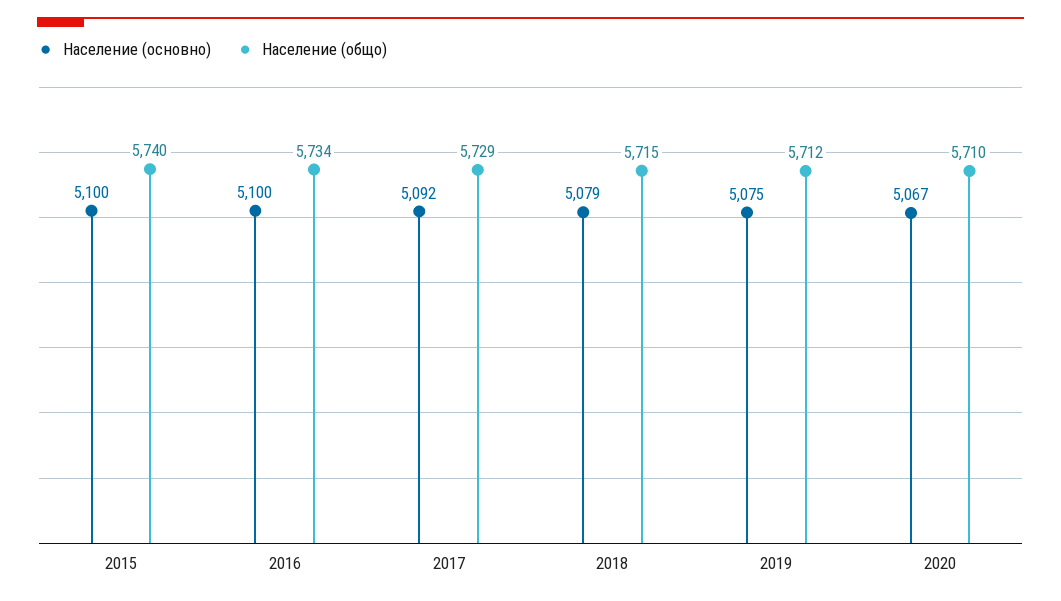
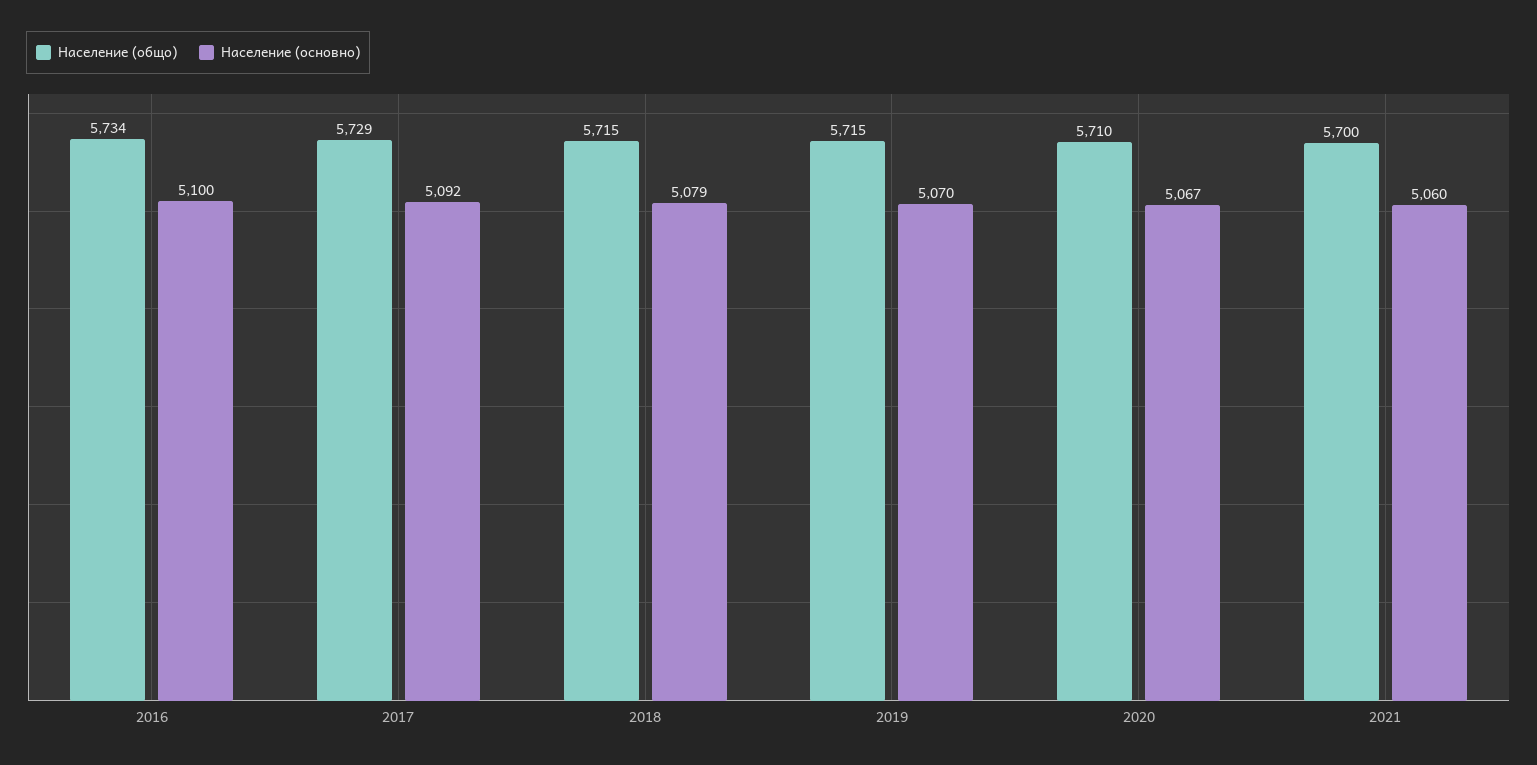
Население (основно), 2015: 5100 -> none
Население (общо), 2015: 5740 -> none
Население (основно), 2019: 5075 -> 5070
Население (общо), 2019: 5712 -> 5715
Население (общо), 2021: none -> 5700
Население (основно), 2021: none -> 5060

